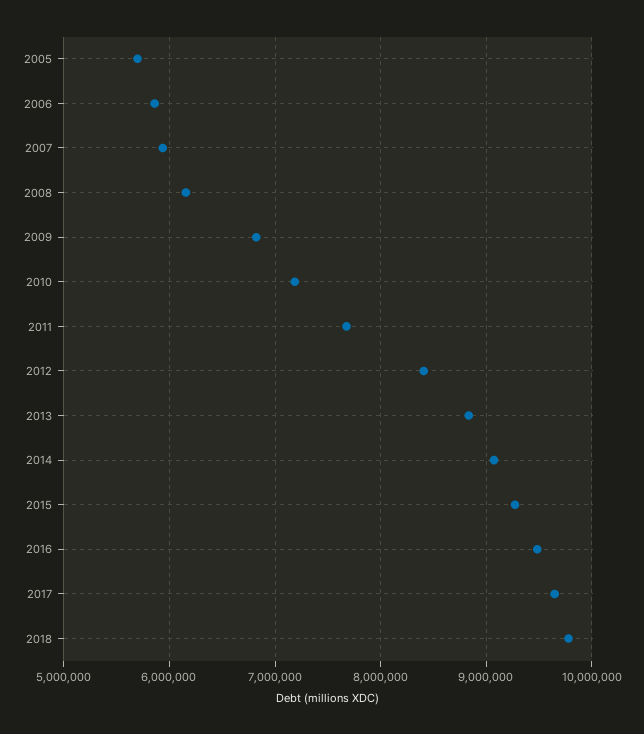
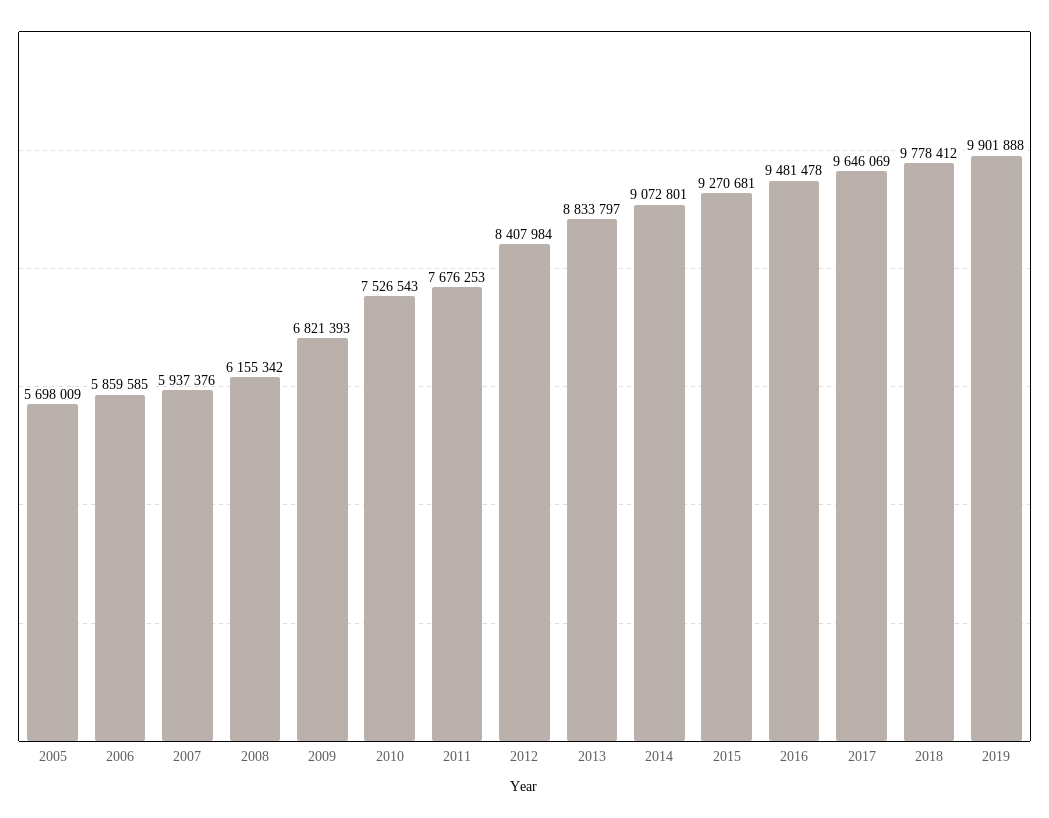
2010: 7200000 -> 7526543
2019: none -> 9901888

